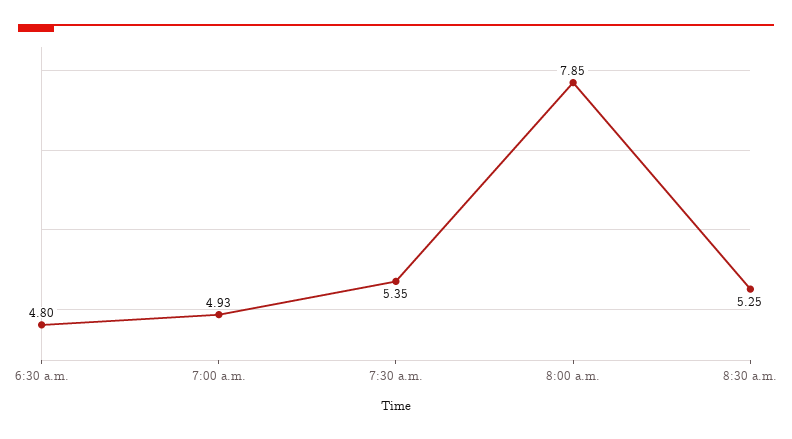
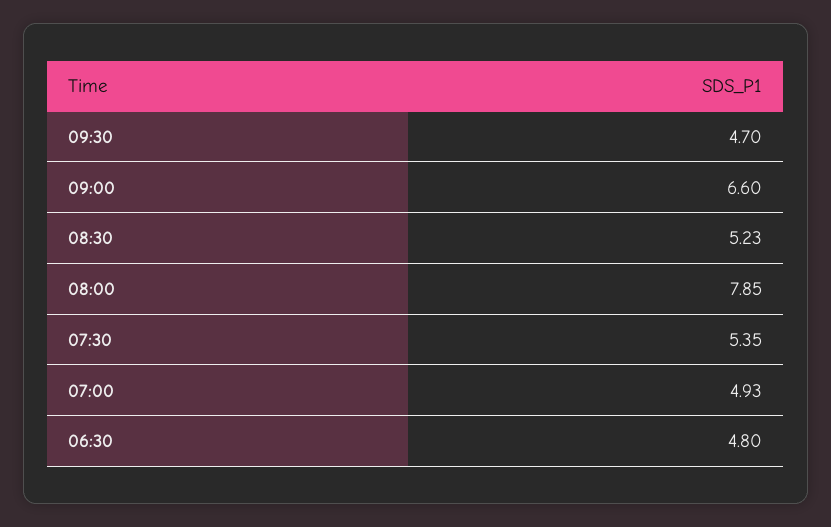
8:30 a.m.: 5.25 -> 5.23
09:30: none -> 4.7
09:00: none -> 6.6

